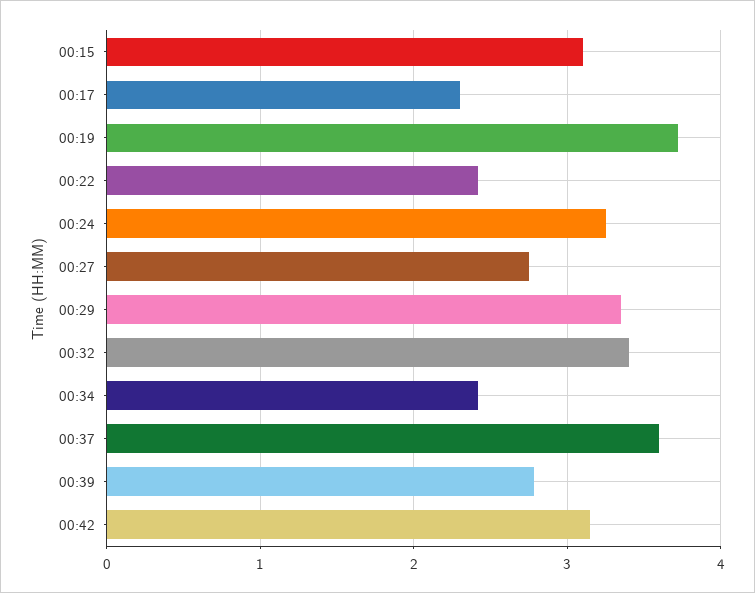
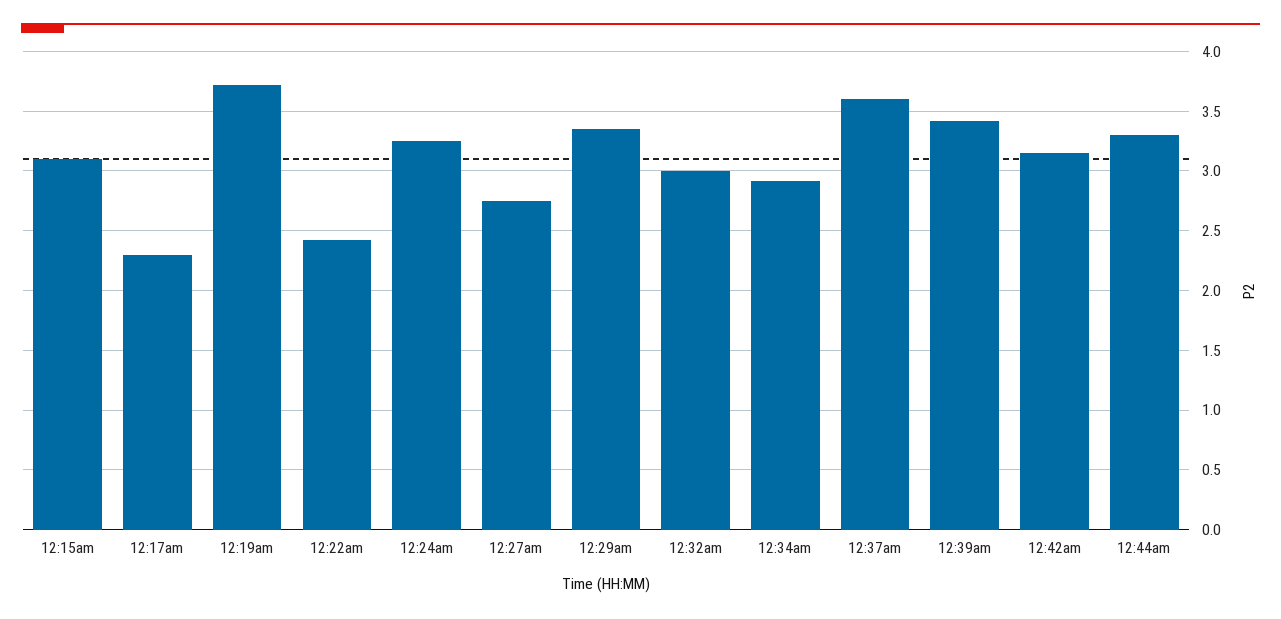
00:32: 3.4 -> 3
00:34: 2.4 -> 2.9
00:39: 2.8 -> 3.4
12:44am: none -> 3.3

